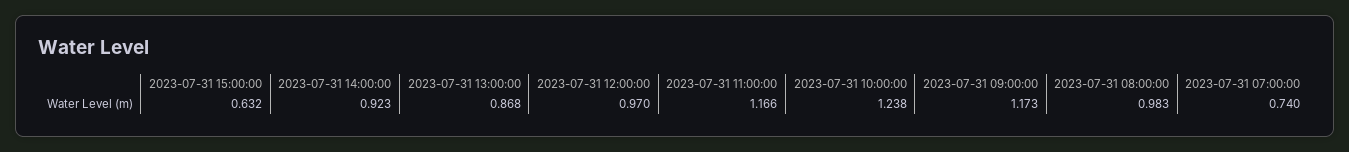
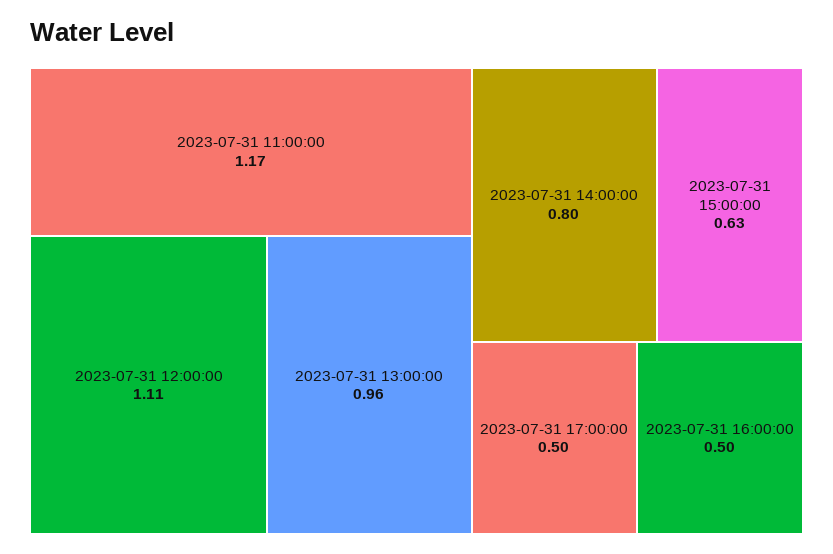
2023-07-31 14:00:00: 0.923 -> 0.8
2023-07-31 13:00:00: 0.868 -> 0.96
2023-07-31 12:00:00: 0.97 -> 1.11
2023-07-31 10:00:00: 1.238 -> none
2023-07-31 09:00:00: 1.173 -> none
2023-07-31 08:00:00: 0.983 -> none
2023-07-31 07:00:00: 0.74 -> none
2023-07-31 17:00:00: none -> 0.5
2023-07-31 16:00:00: none -> 0.5

